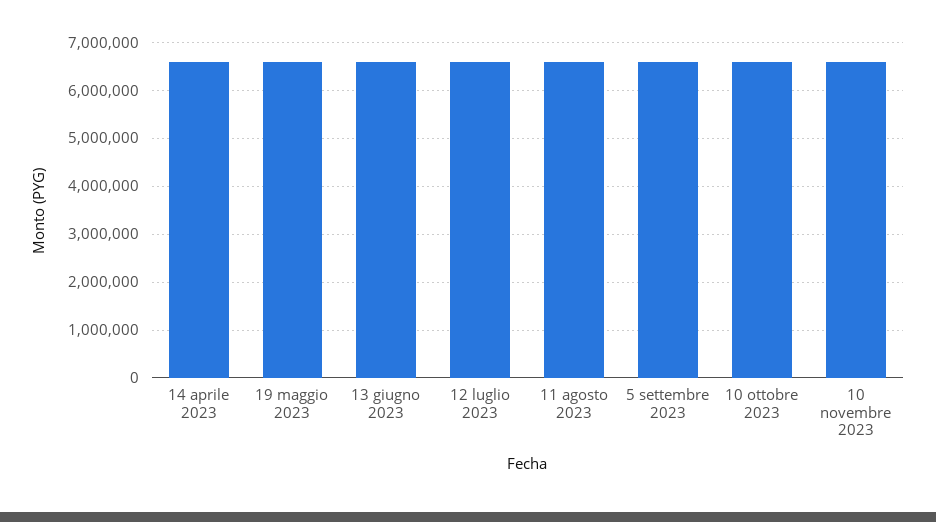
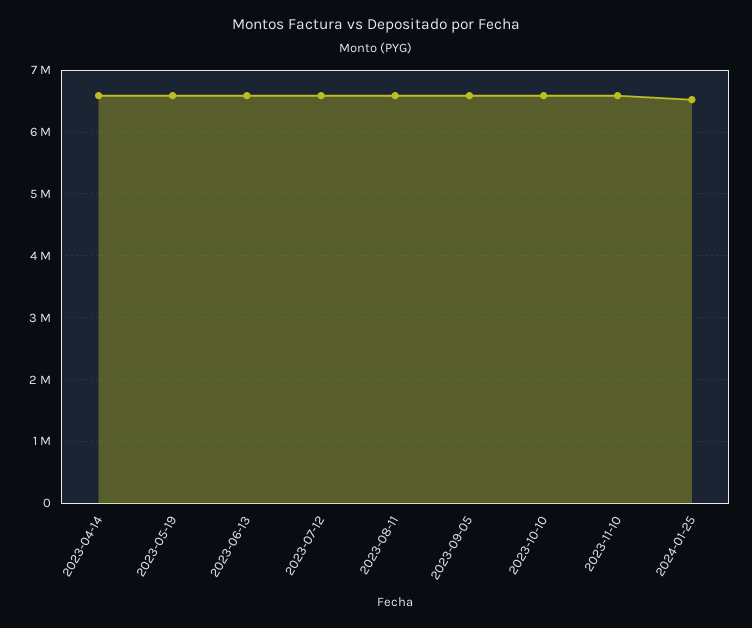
2024-01-25: none -> 6500000

